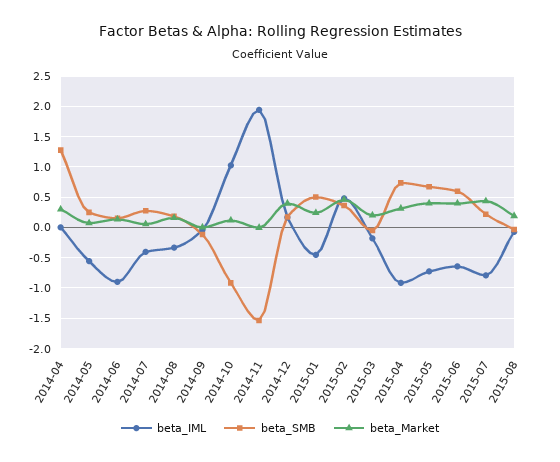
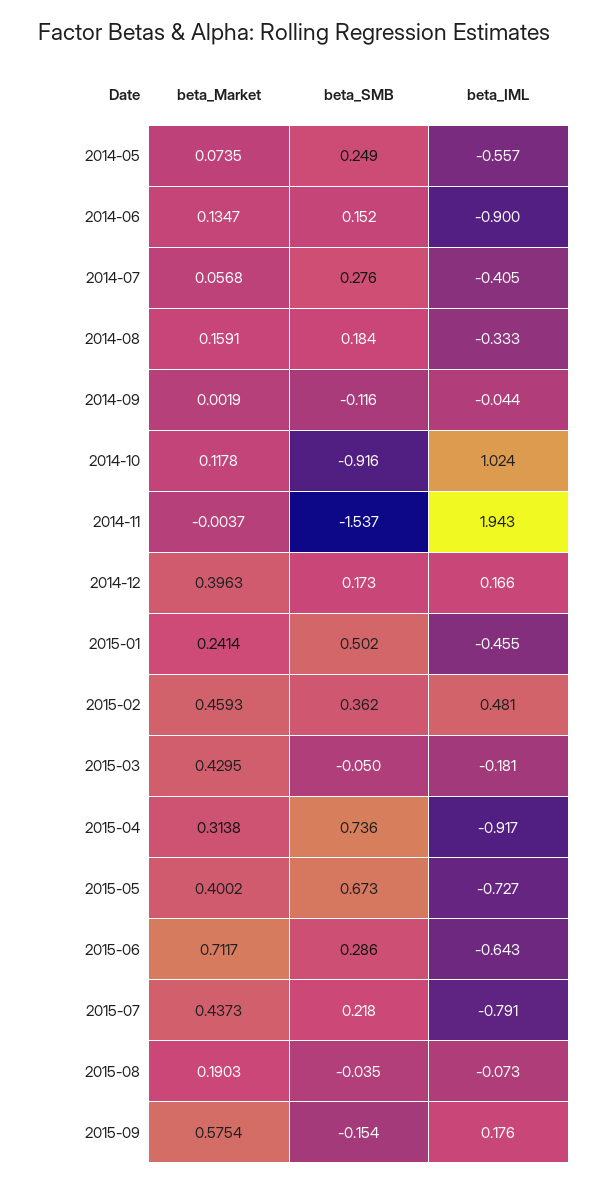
beta_IML, 2014-04: 0 -> none
beta_SMB, 2014-04: 1.3 -> none
beta_Market, 2014-04: 0.3 -> none
beta_Market, 2015-03: 0.2 -> 0.4295
beta_SMB, 2015-06: 0.6 -> 0.286
beta_Market, 2015-06: 0.4 -> 0.7117
beta_Market, 2015-09: none -> 0.5754
beta_SMB, 2015-09: none -> -0.154
beta_IML, 2015-09: none -> 0.176

